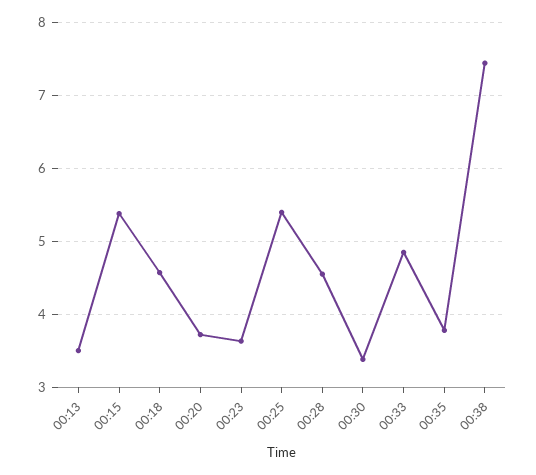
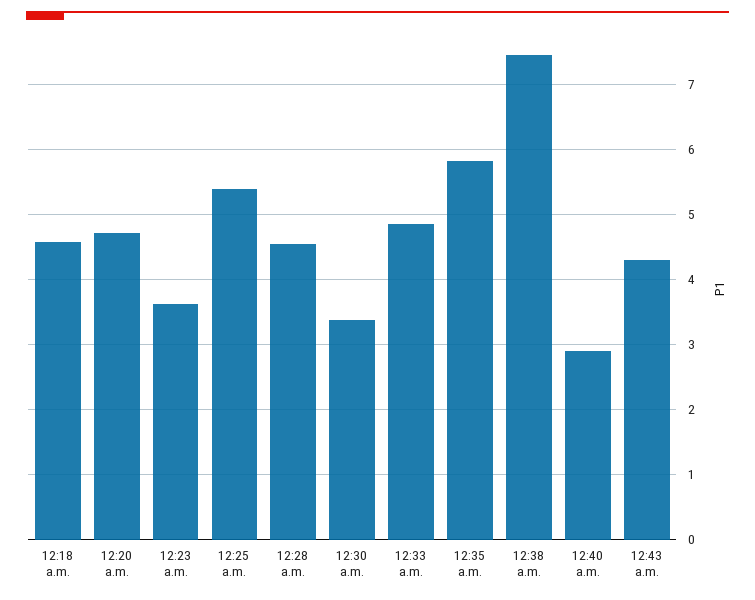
00:13: 3.5 -> none
00:15: 5.4 -> none
00:20: 3.7 -> 4.7
00:35: 3.8 -> 5.8
12:40 a.m.: none -> 2.9
12:43 a.m.: none -> 4.3

